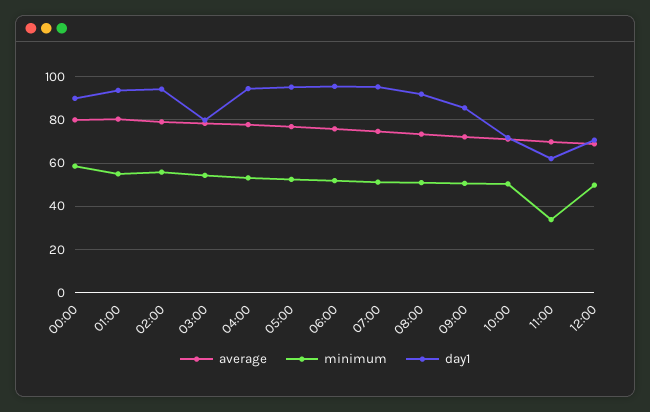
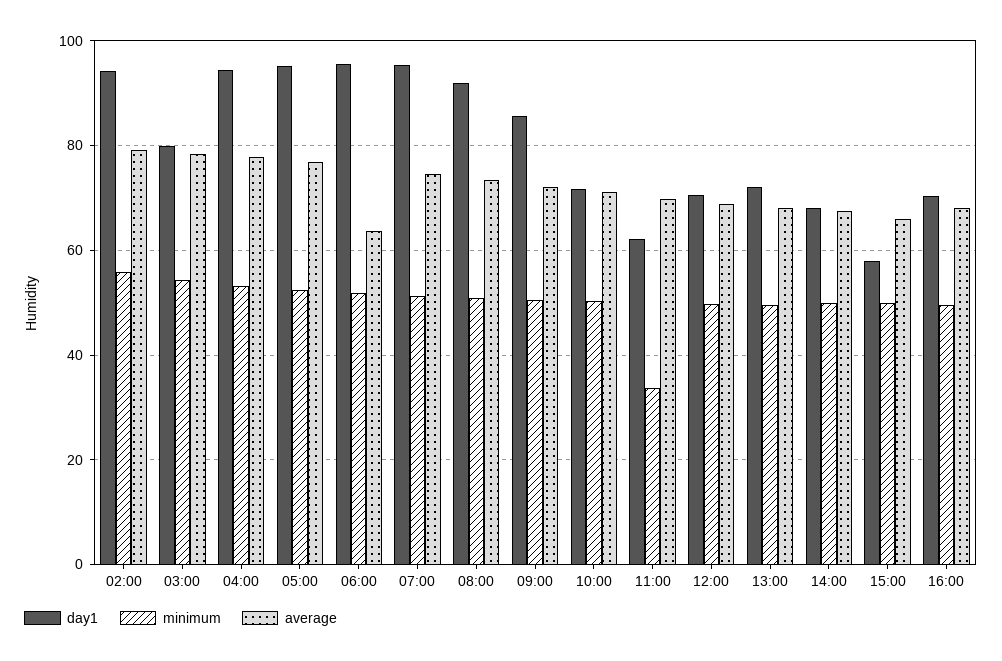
average, 00:00: 80 -> none
minimum, 00:00: 60 -> none
day1, 00:00: 90 -> none
average, 01:00: 80 -> none
minimum, 01:00: 55 -> none
day1, 01:00: 95 -> none
average, 06:00: 75 -> 64
day1, 13:00: none -> 72
minimum, 13:00: none -> 50
average, 13:00: none -> 68
day1, 14:00: none -> 68
minimum, 14:00: none -> 50
average, 14:00: none -> 68
day1, 15:00: none -> 58
minimum, 15:00: none -> 50
average, 15:00: none -> 66
day1, 16:00: none -> 70
minimum, 16:00: none -> 50
average, 16:00: none -> 68

